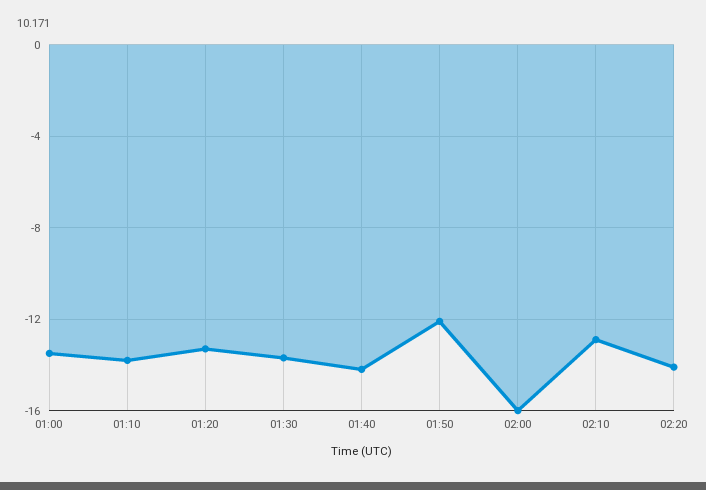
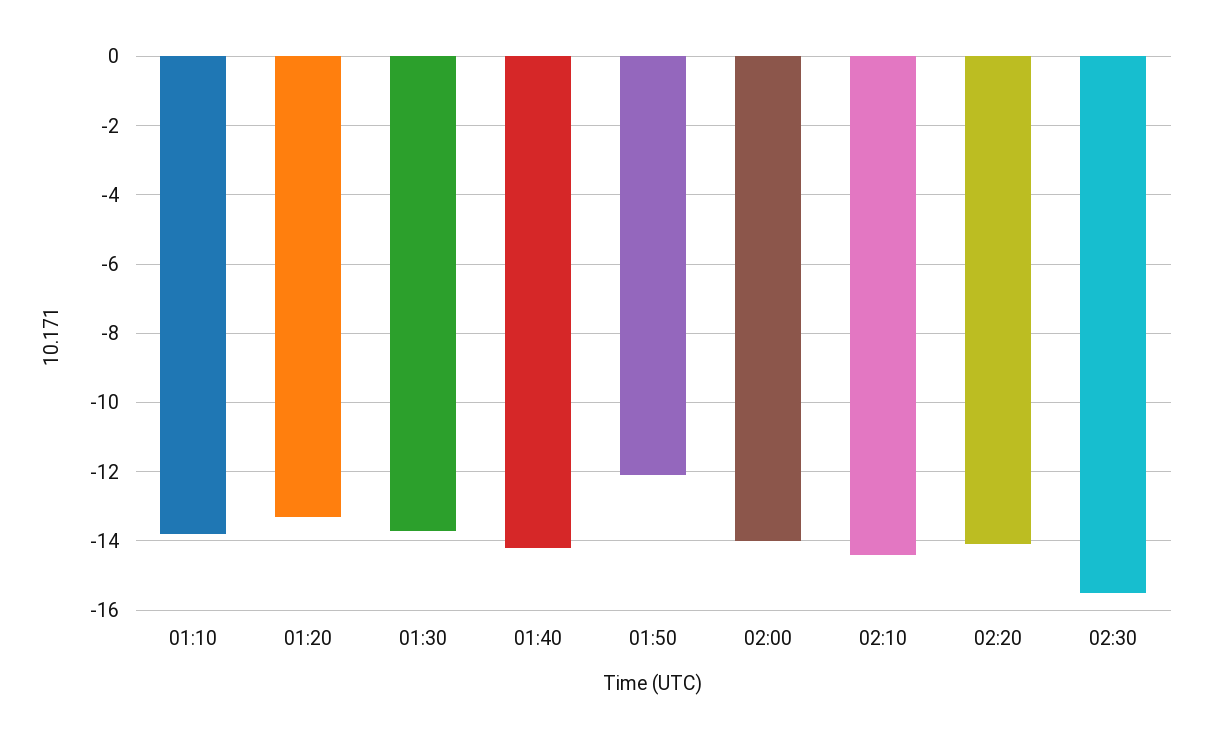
01:00: -13.5 -> none
02:00: -16 -> -14
02:10: -13 -> -14.5
02:30: none -> -15.5

